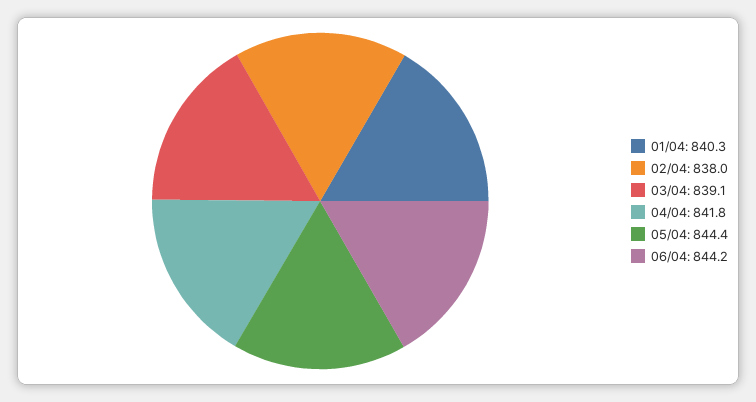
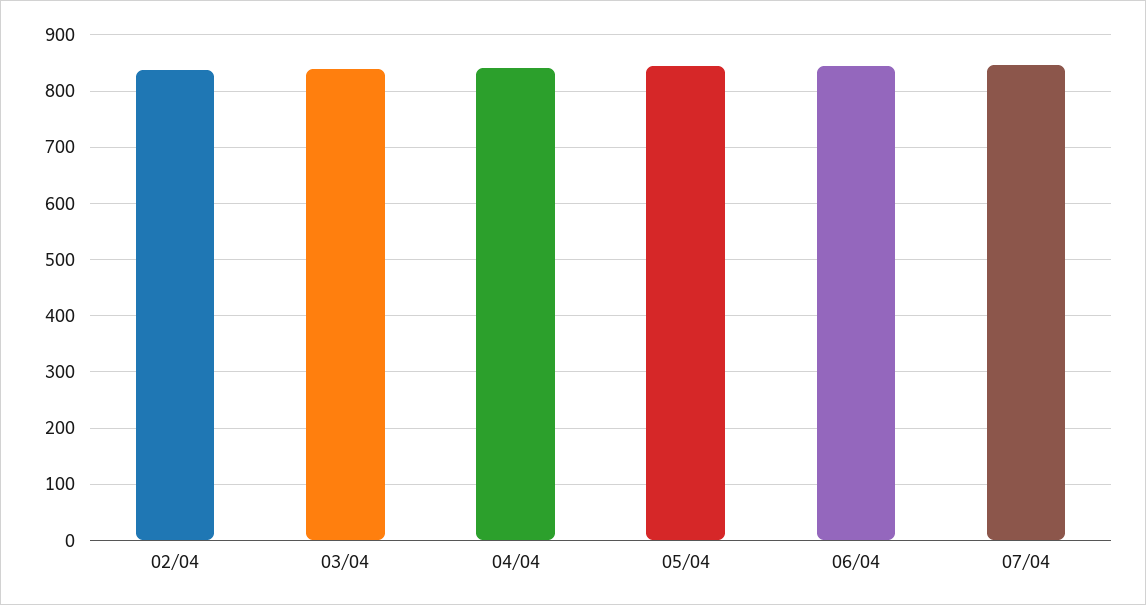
01/04: 840.3 -> none
07/04: none -> 840

